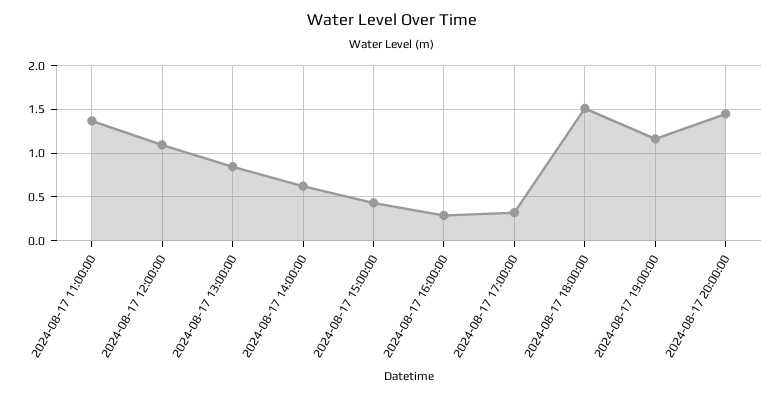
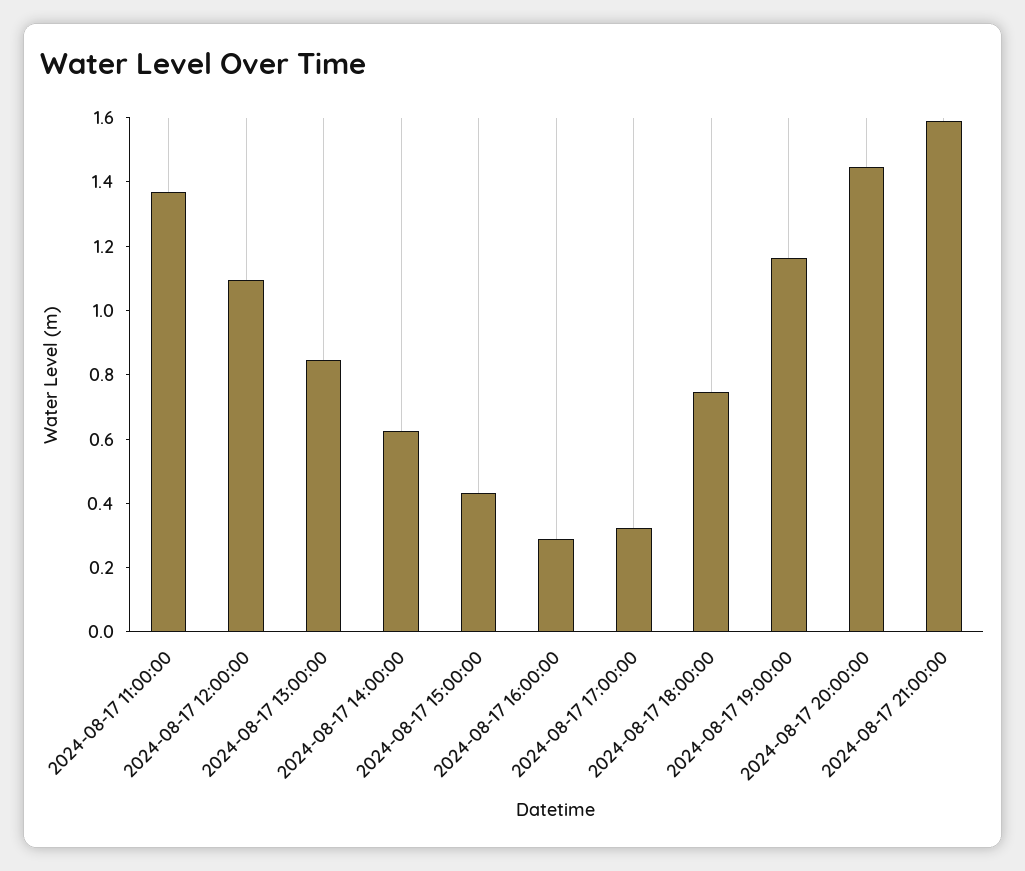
2024-08-17 18:00:00: 1.5 -> 0.75
2024-08-17 21:00:00: none -> 1.6

